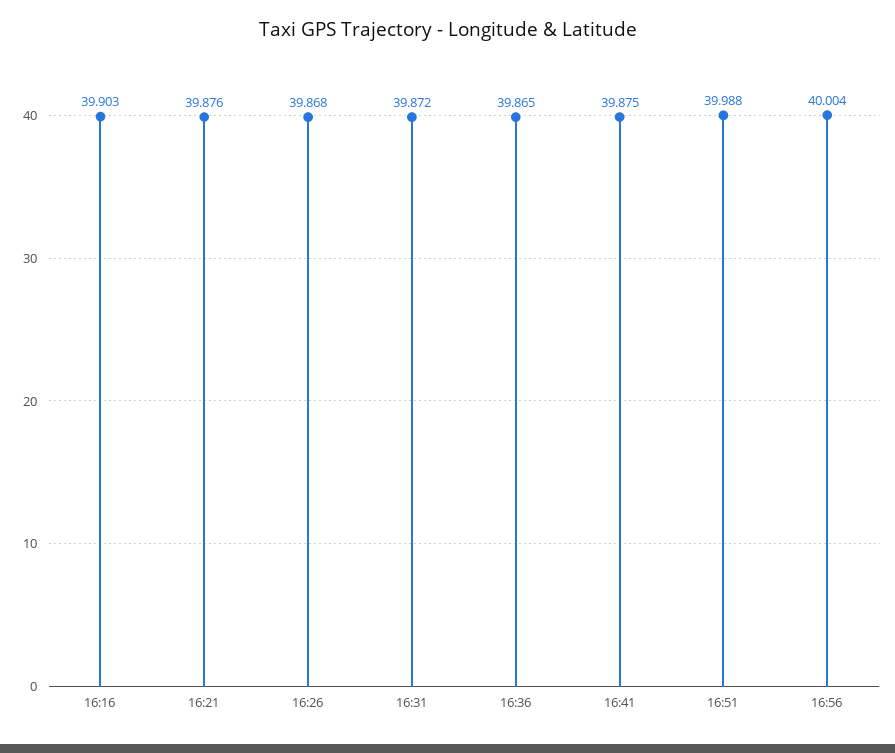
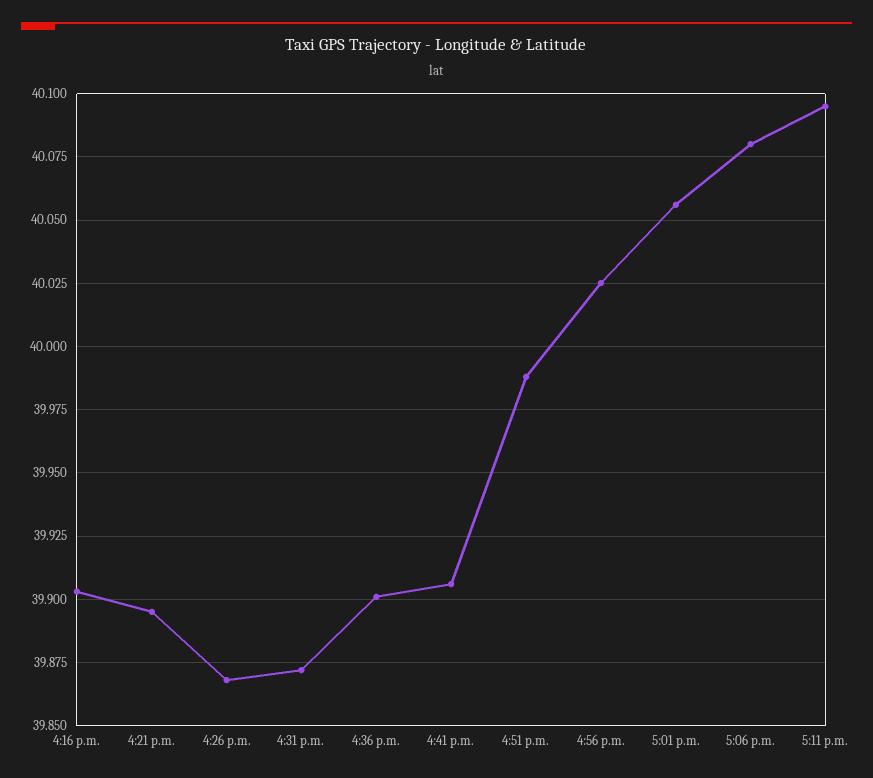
16:21: 39.876 -> 39.895
16:36: 39.865 -> 39.9
16:41: 39.875 -> 39.905
16:56: 40.004 -> 40.025
5:01 p.m.: none -> 40.055
5:06 p.m.: none -> 40.08
5:11 p.m.: none -> 40.095

